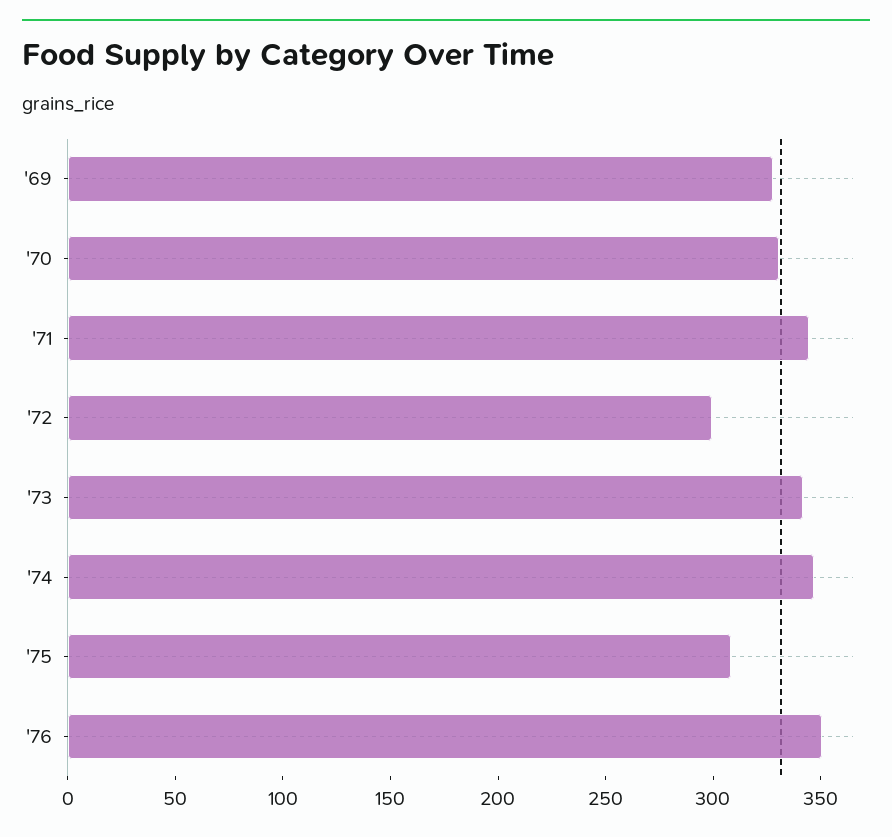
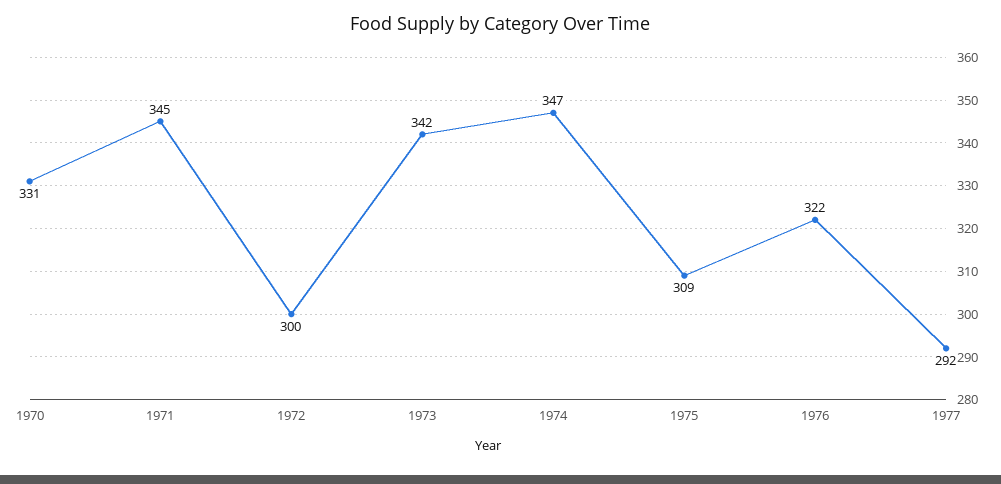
'69: 330 -> none
'76: 350 -> 322
1977: none -> 292

